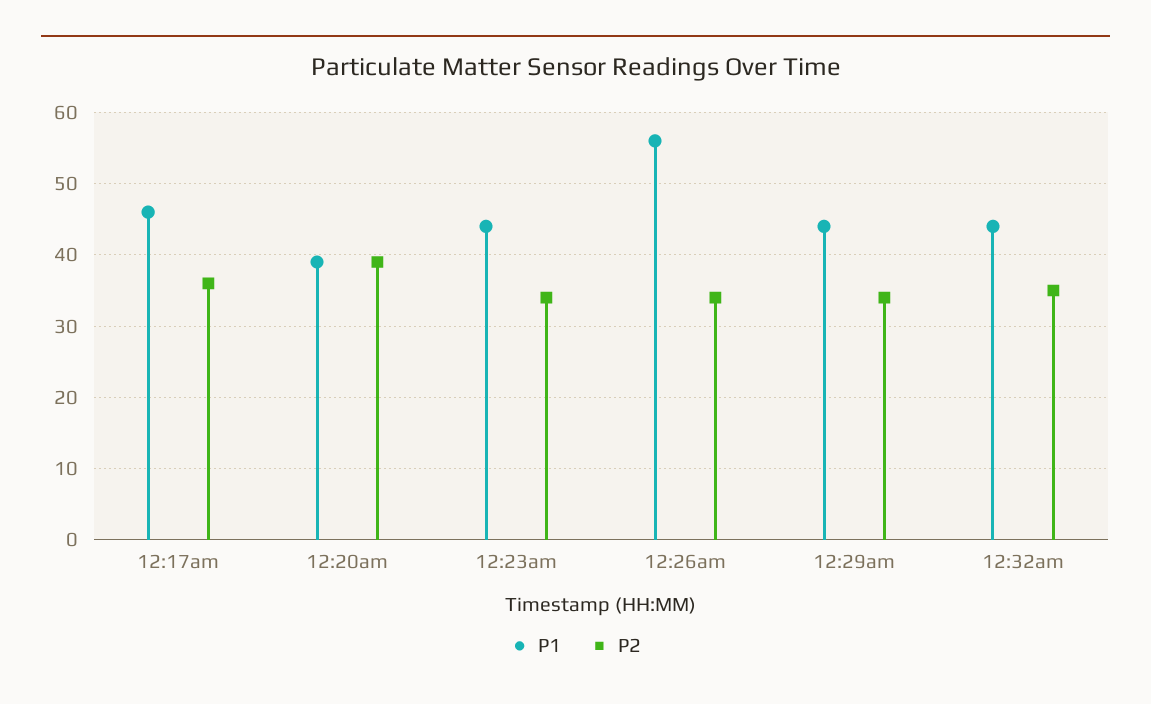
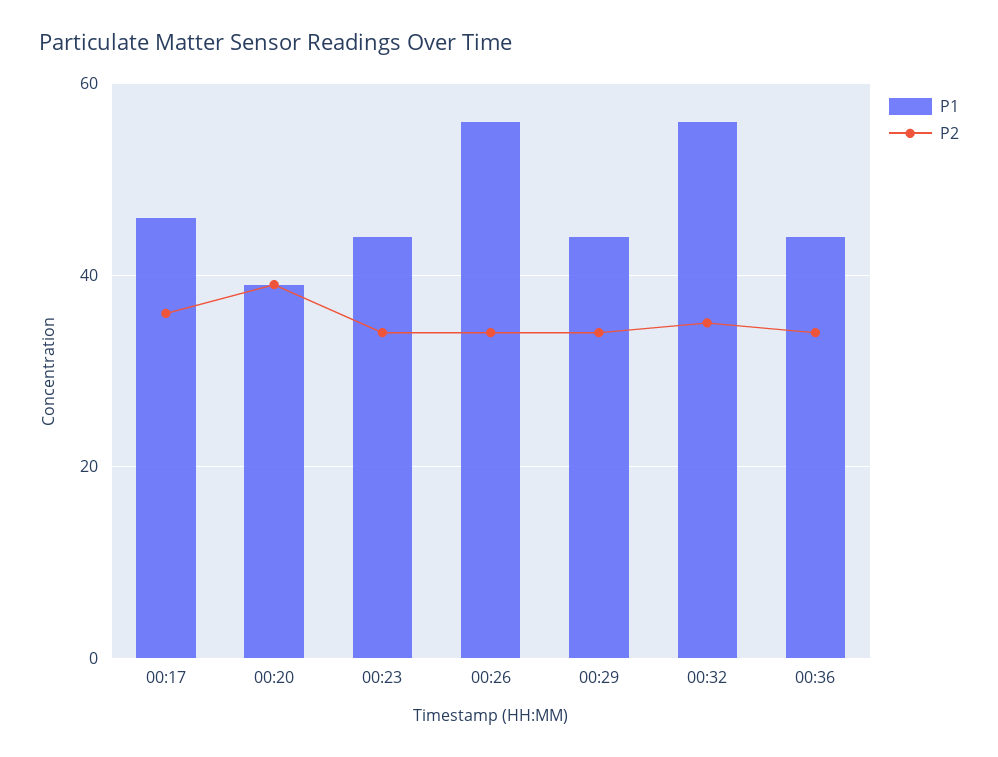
P1, 12:32am: 44 -> 55
P1, 00:36: none -> 45
P2, 00:36: none -> 35

